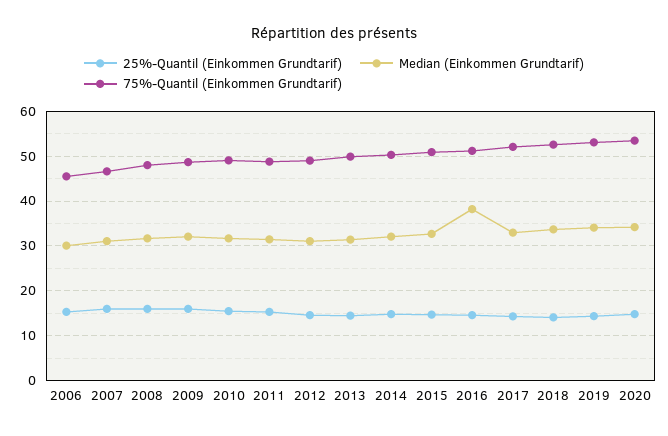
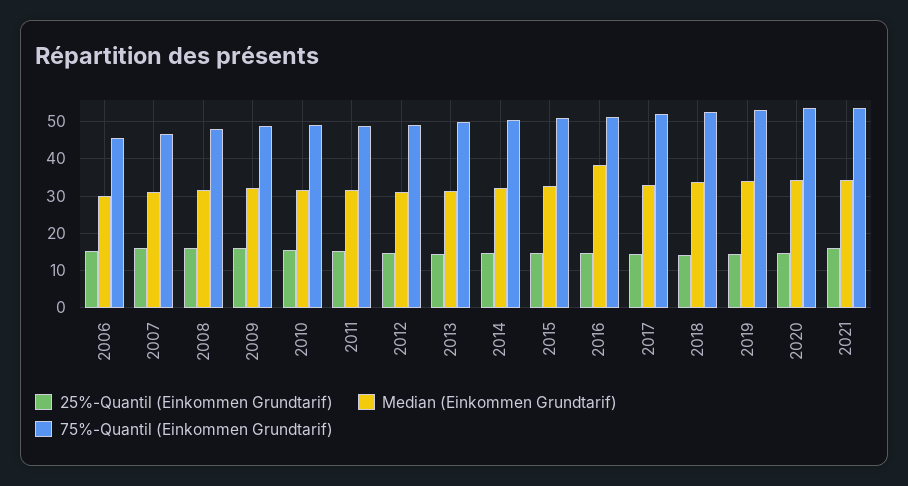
25%-Quantil (Einkommen Grundtarif), 2021: none -> 16
Median (Einkommen Grundtarif), 2021: none -> 34
75%-Quantil (Einkommen Grundtarif), 2021: none -> 54

